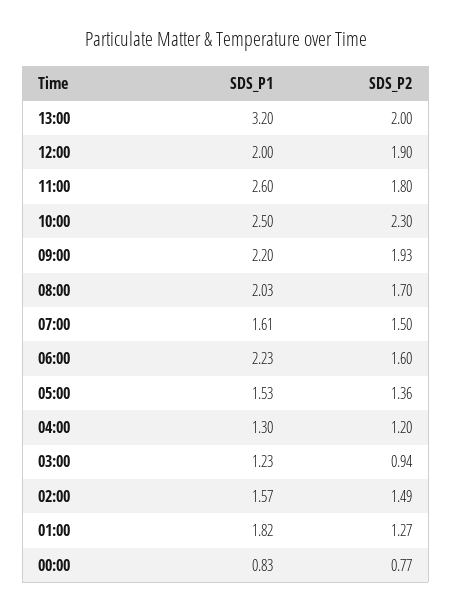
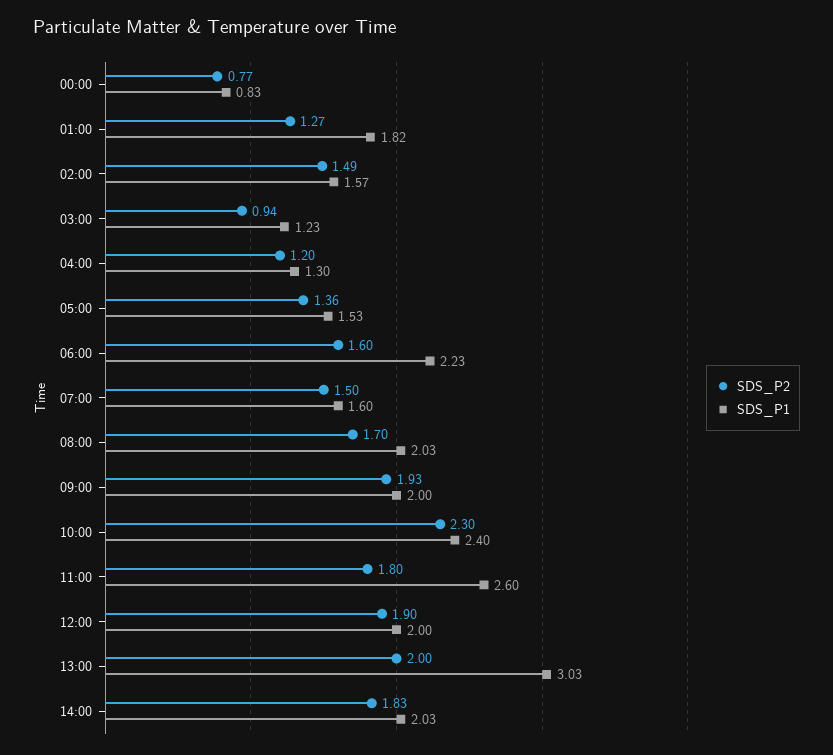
SDS_P1, 13:00: 3.2 -> 3.03
SDS_P1, 10:00: 2.5 -> 2.4
SDS_P1, 09:00: 2.2 -> 2
SDS_P1, 07:00: 1.61 -> 1.6
SDS_P2, 14:00: none -> 1.83
SDS_P1, 14:00: none -> 2.03

